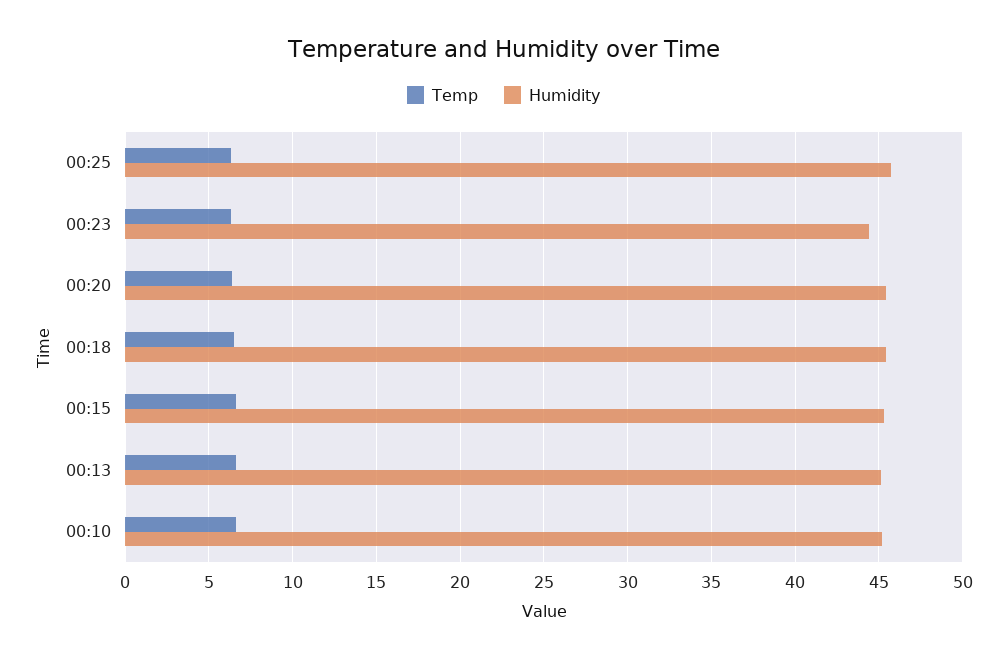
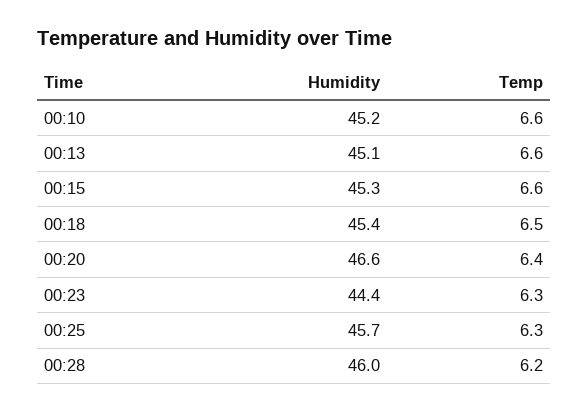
Humidity, 00:20: 45.5 -> 46.6
Humidity, 00:28: none -> 46
Temp, 00:28: none -> 6.2

